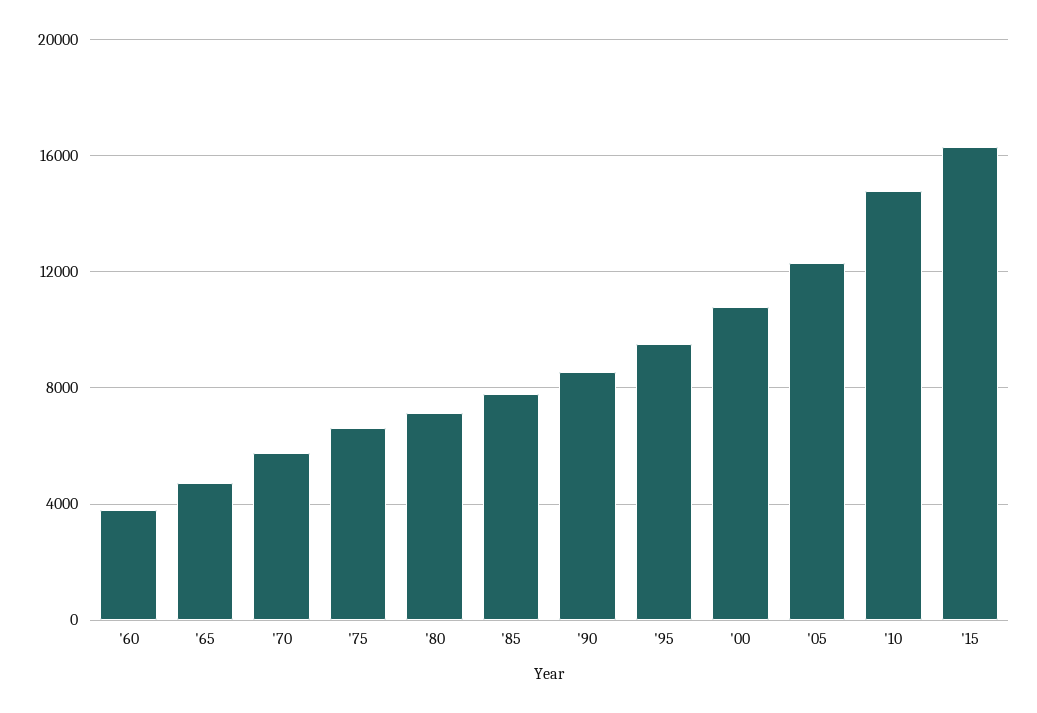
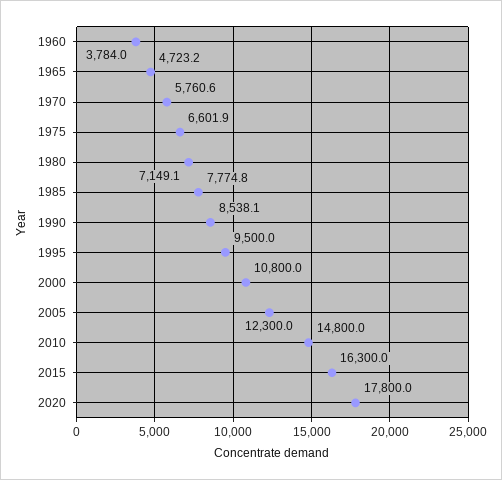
2020: none -> 17800

